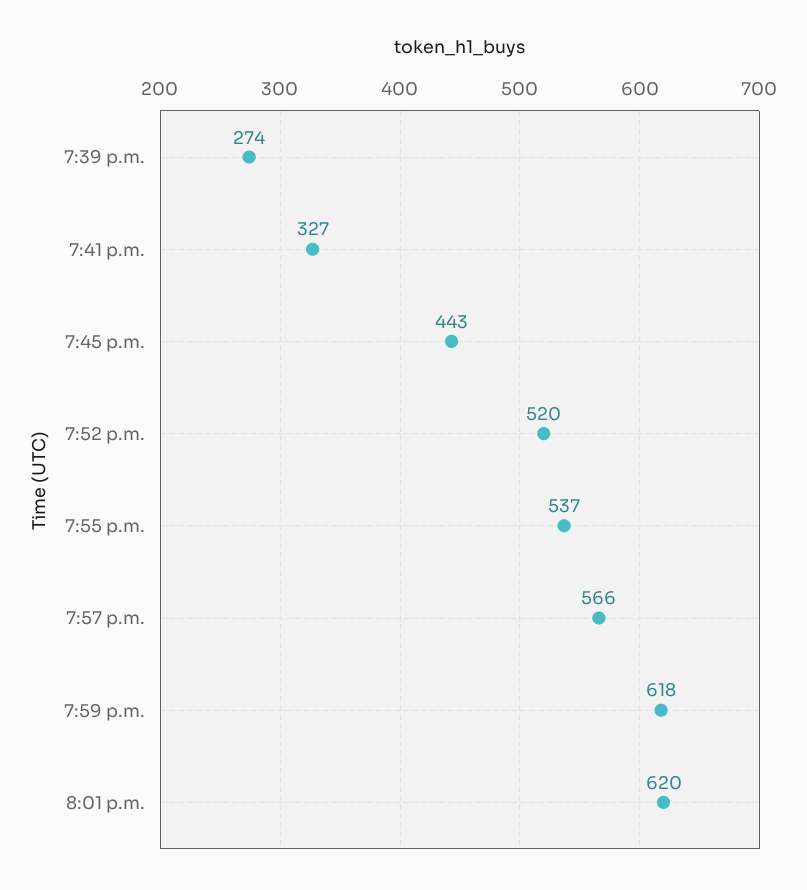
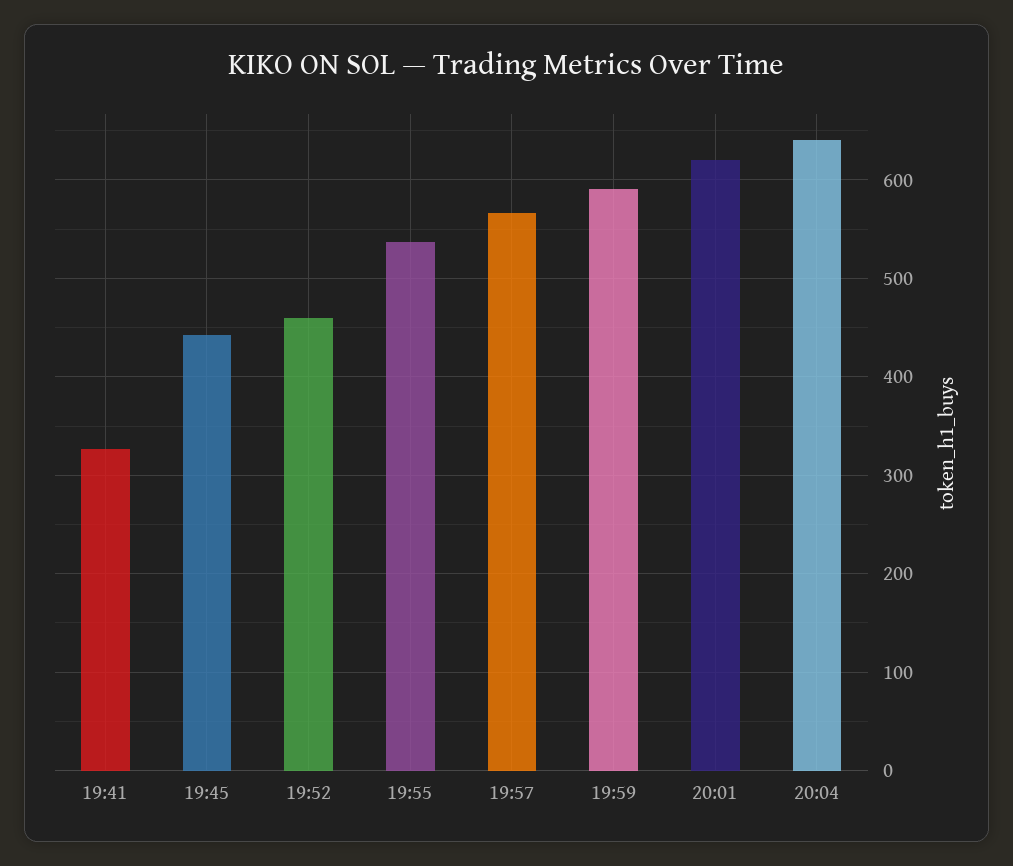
7:39 p.m.: 274 -> none
7:52 p.m.: 520 -> 460
7:59 p.m.: 618 -> 590
20:04: none -> 640

